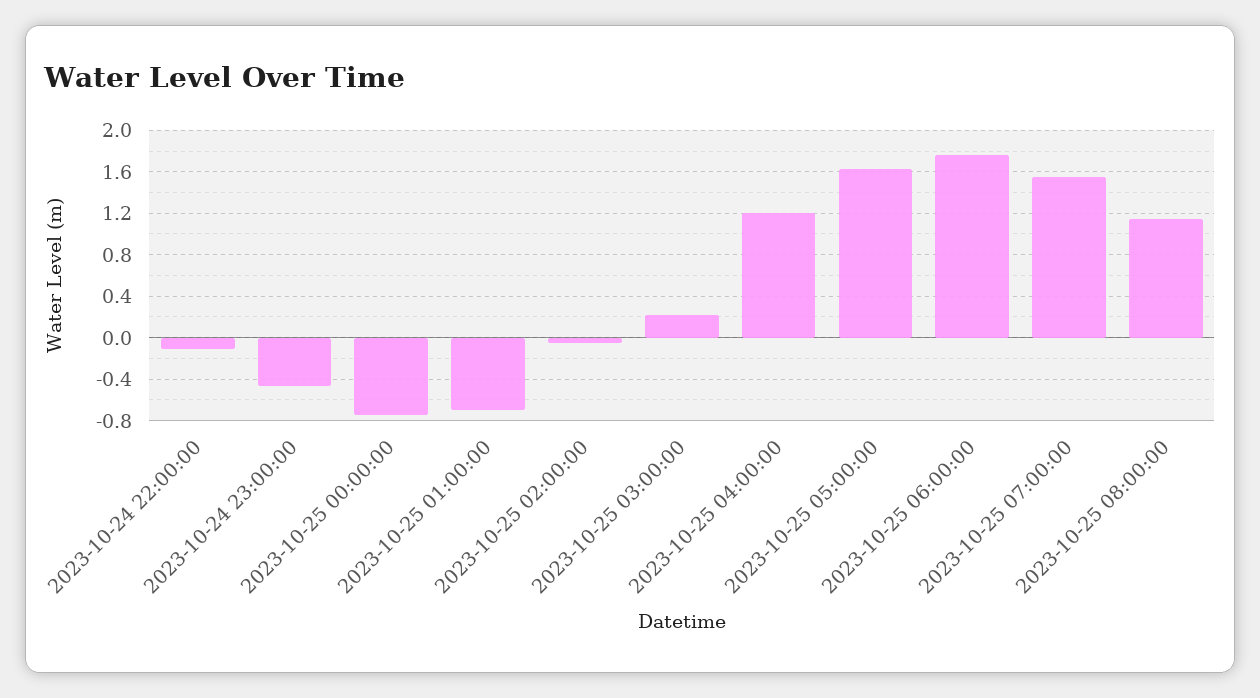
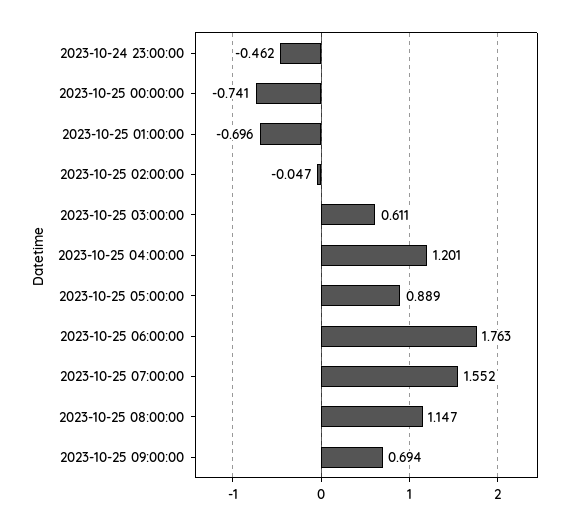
2023-10-24 22:00:00: -0.1 -> none
2023-10-25 03:00:00: 0.2 -> 0.611
2023-10-25 05:00:00: 1.6 -> 0.889
2023-10-25 09:00:00: none -> 0.694

